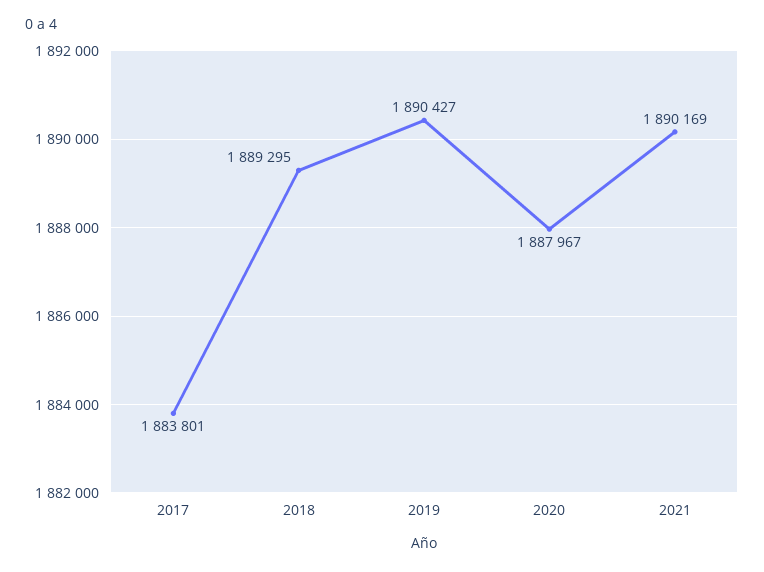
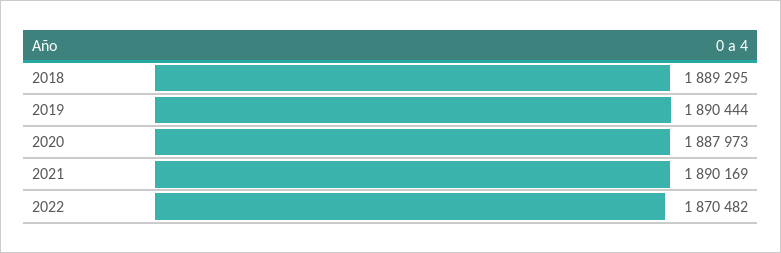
2017: 1883801 -> none
2019: 1890427 -> 1890444
2020: 1887967 -> 1887973
2022: none -> 1870482

